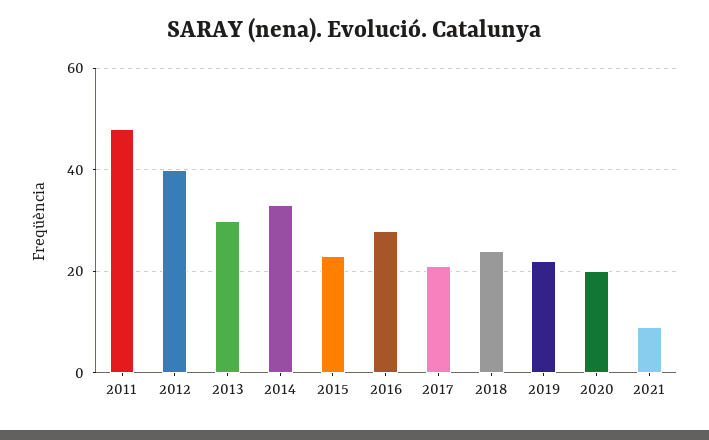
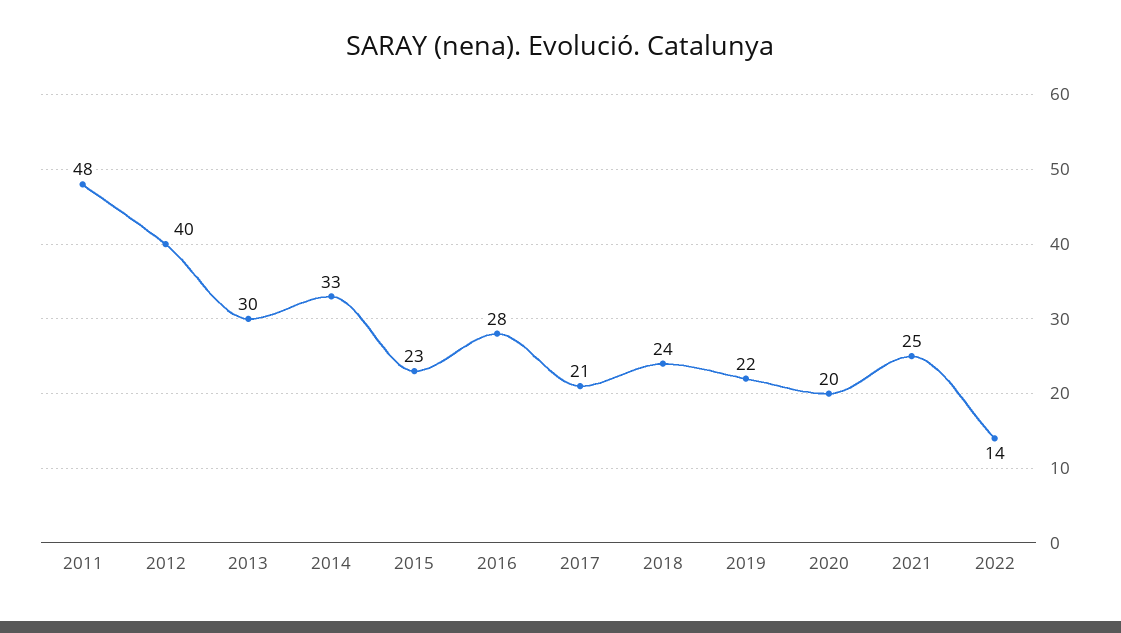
2021: 10 -> 25
2022: none -> 14

